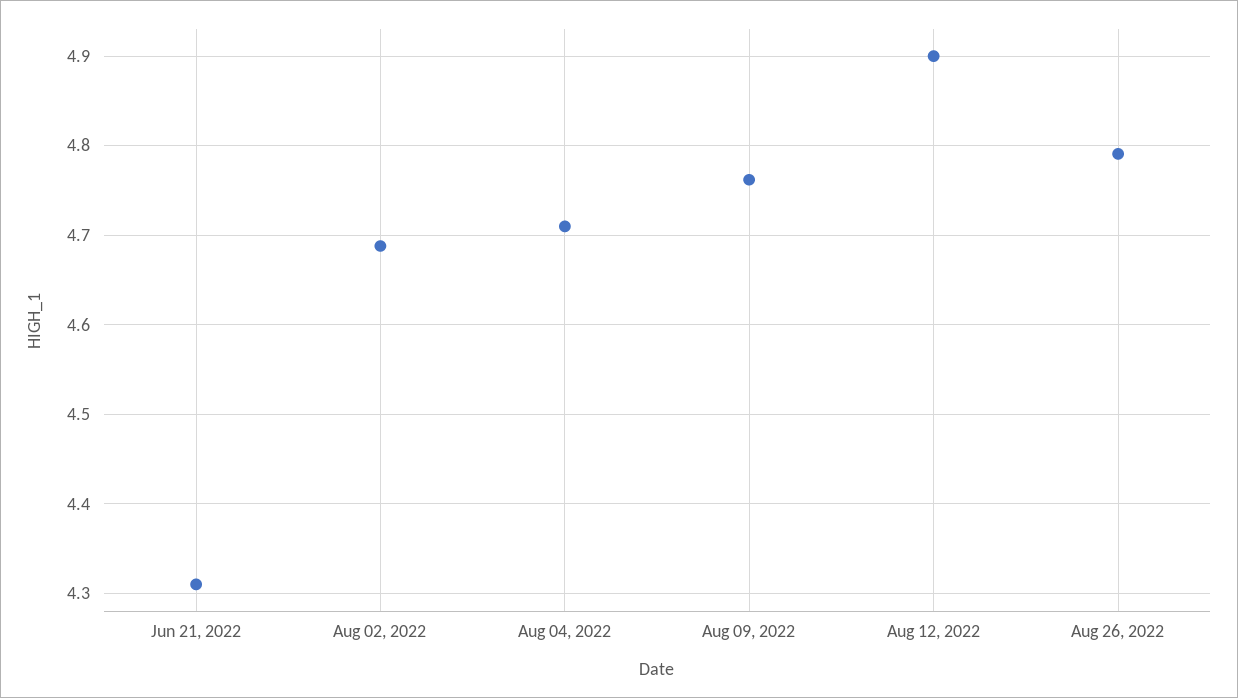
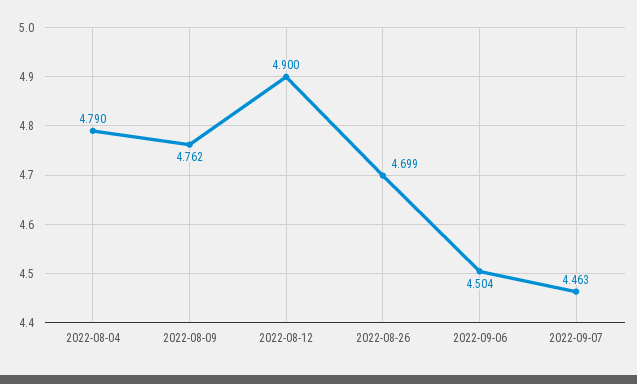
Jun 21, 2022: 4.31 -> none
Aug 02, 2022: 4.69 -> none
Aug 04, 2022: 4.71 -> 4.79
Aug 26, 2022: 4.79 -> 4.699
2022-09-06: none -> 4.504
2022-09-07: none -> 4.463

